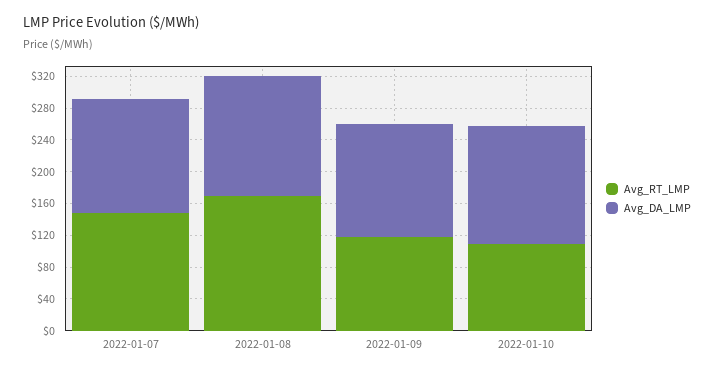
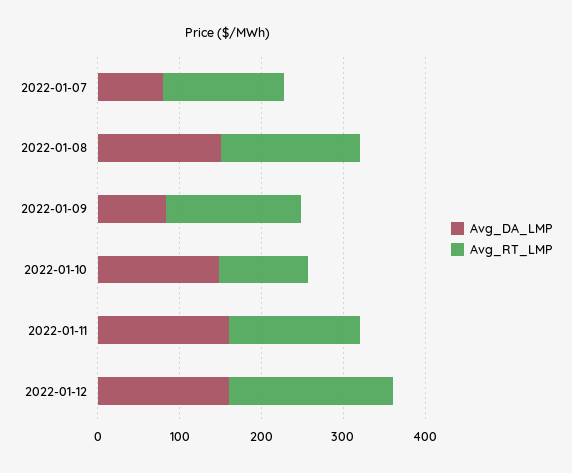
Avg_DA_LMP, 2022-01-07: 140 -> 80
Avg_RT_LMP, 2022-01-09: 120 -> 160
Avg_DA_LMP, 2022-01-09: 140 -> 80
Avg_DA_LMP, 2022-01-11: none -> 160
Avg_RT_LMP, 2022-01-11: none -> 160
Avg_DA_LMP, 2022-01-12: none -> 160
Avg_RT_LMP, 2022-01-12: none -> 200

